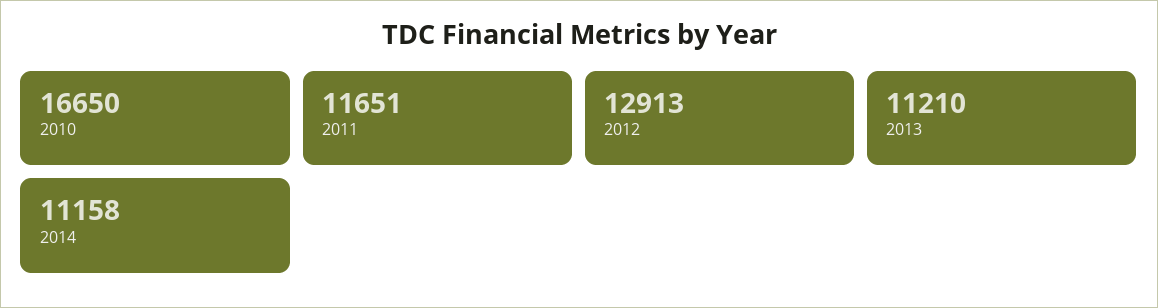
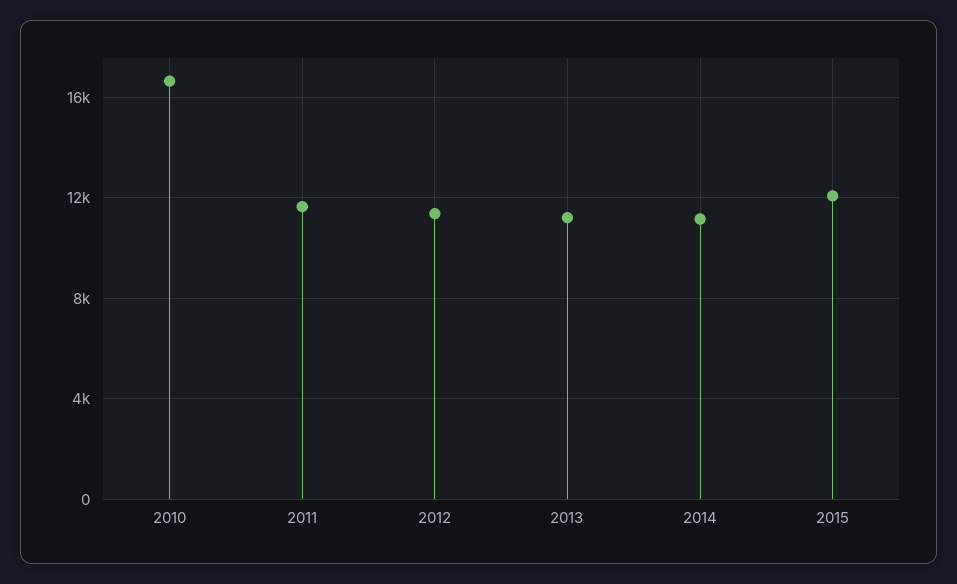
2012: 12913 -> 11500
2015: none -> 12000

